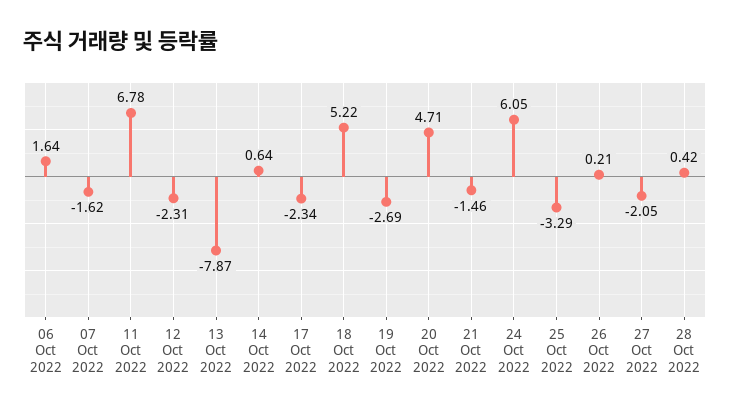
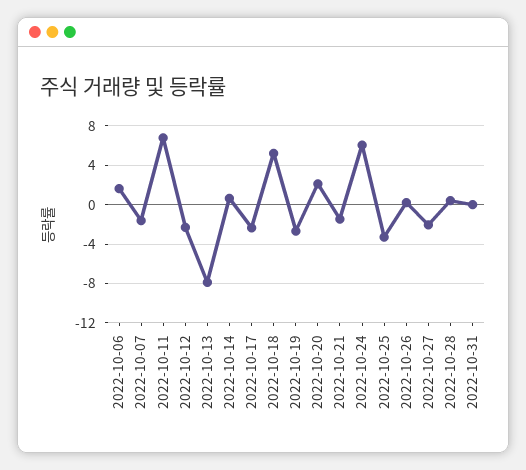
20 Oct 2022: 4.71 -> 2
2022-10-31: none -> 0

